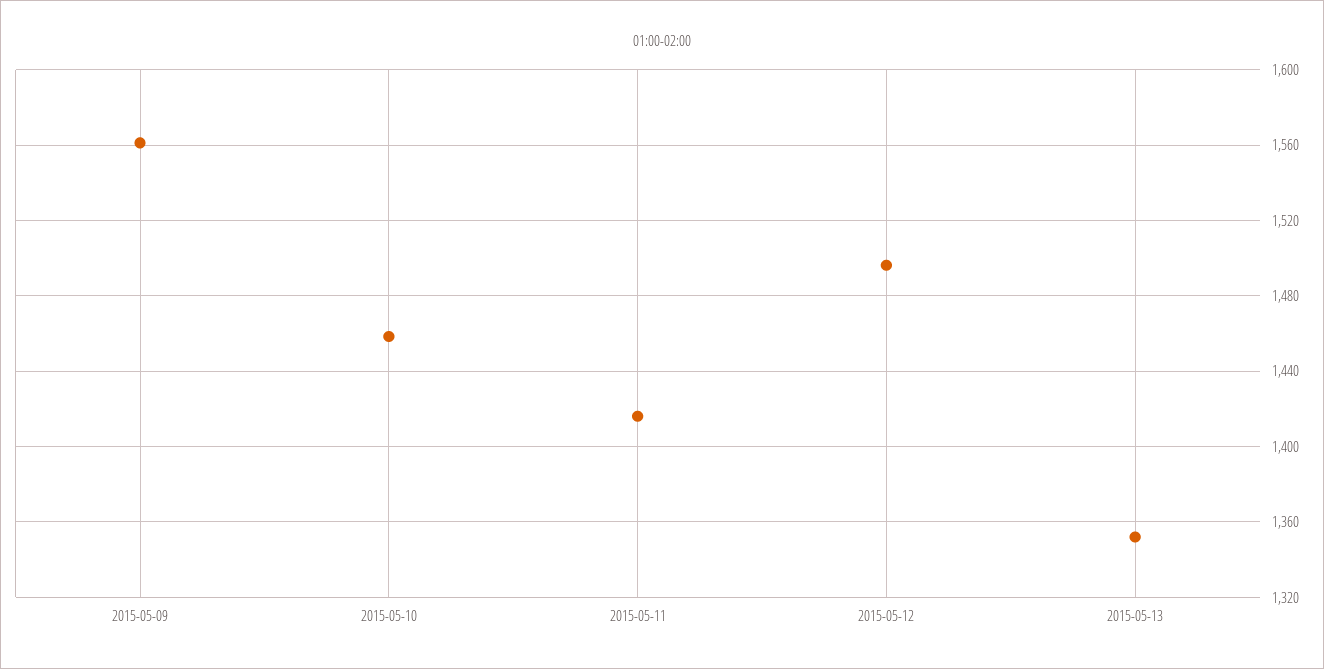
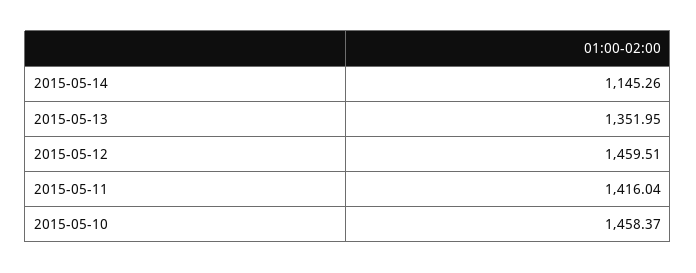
2015-05-09: 1560 -> none
2015-05-12: 1495 -> 1459.51
2015-05-14: none -> 1145.26

